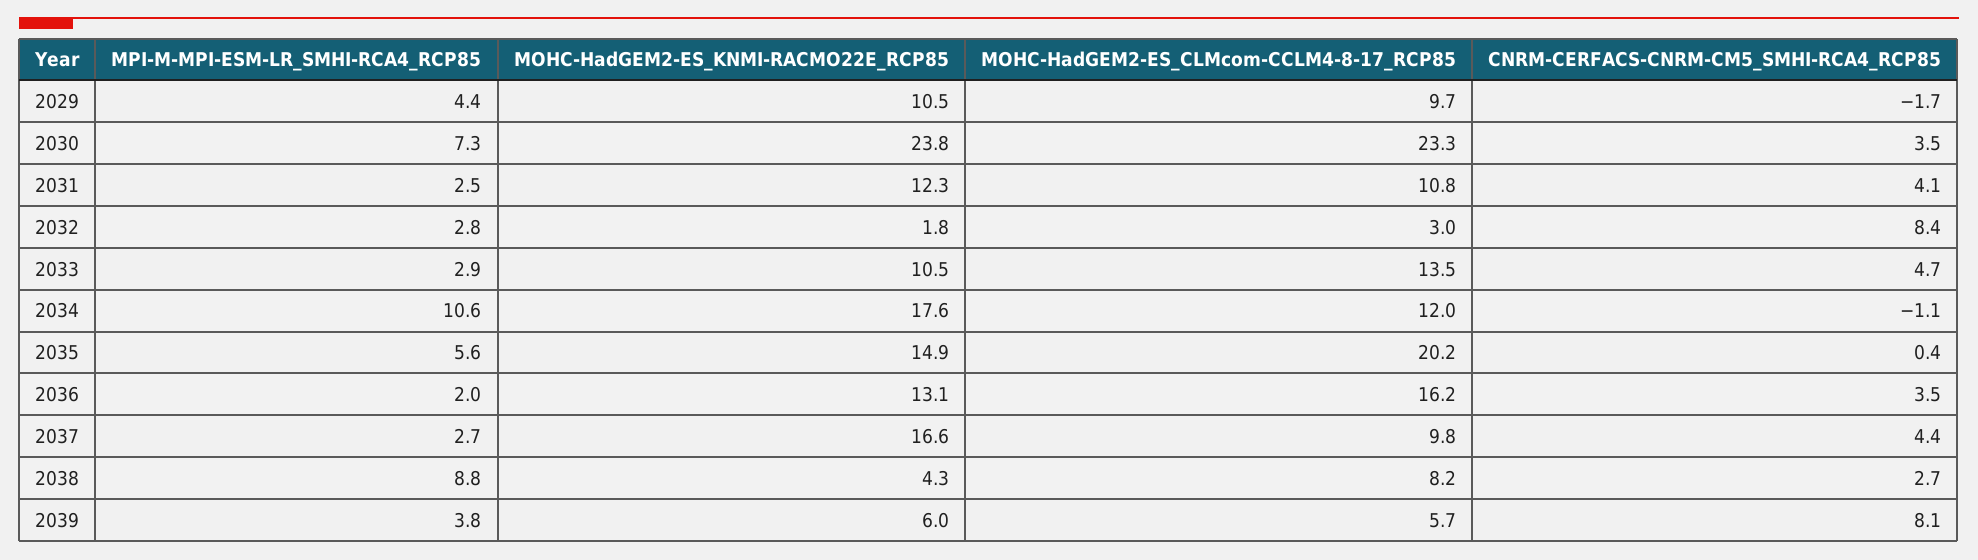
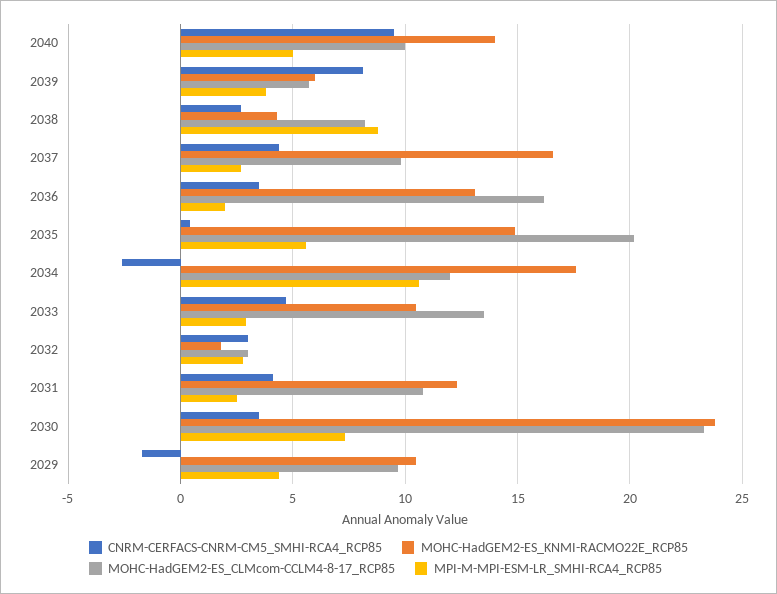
CNRM-CERFACS-CNRM-CM5_SMHI-RCA4_RCP85, 2032: 8.4 -> 3
CNRM-CERFACS-CNRM-CM5_SMHI-RCA4_RCP85, 2034: -1.1 -> -2.5
CNRM-CERFACS-CNRM-CM5_SMHI-RCA4_RCP85, 2040: none -> 9.5
MOHC-HadGEM2-ES_KNMI-RACMO22E_RCP85, 2040: none -> 14
MOHC-HadGEM2-ES_CLMcom-CCLM4-8-17_RCP85, 2040: none -> 10
MPI-M-MPI-ESM-LR_SMHI-RCA4_RCP85, 2040: none -> 5

